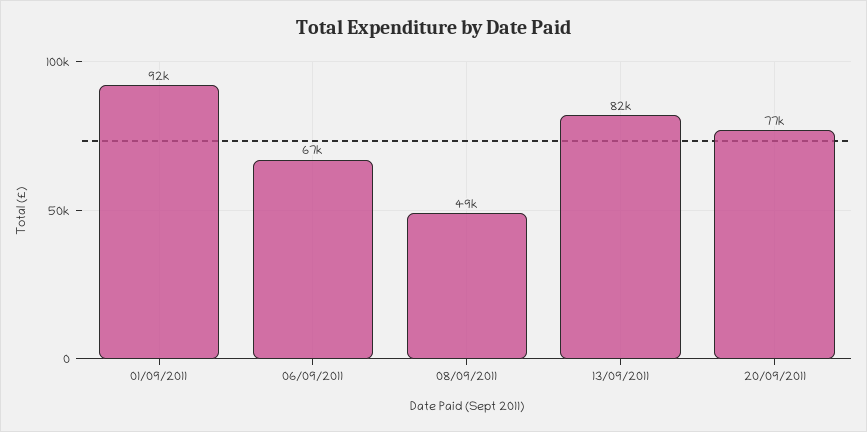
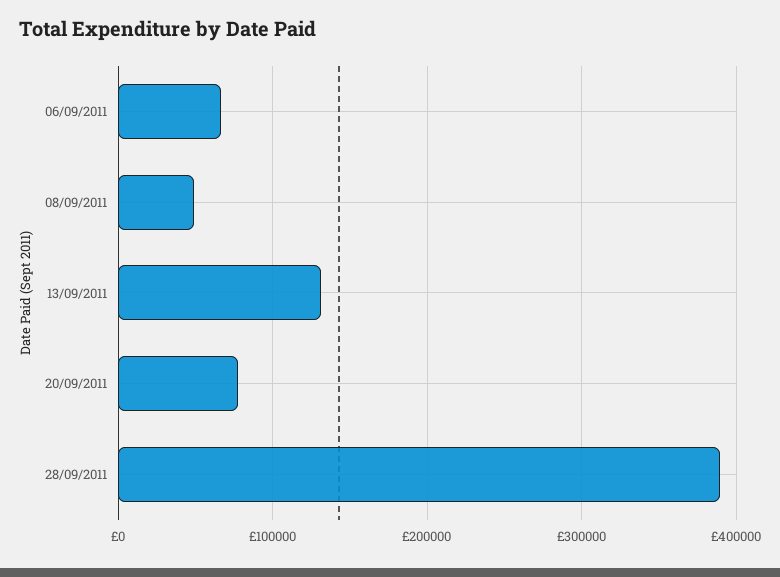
01/09/2011: 92000 -> none
13/09/2011: 82000 -> 130000
28/09/2011: none -> 390000

